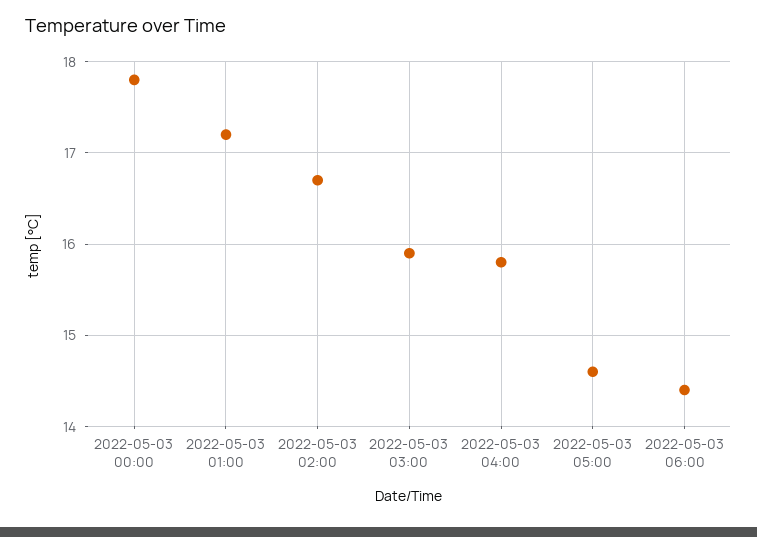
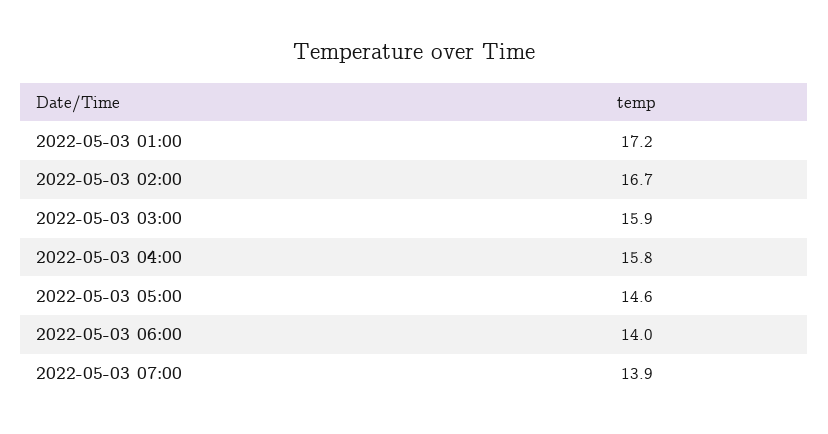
2022-05-03 00:00: 17.8 -> none
2022-05-03 06:00: 14.4 -> 14
2022-05-03 07:00: none -> 13.9

